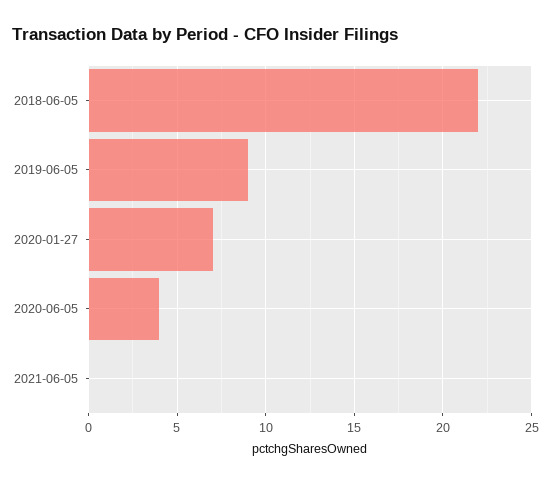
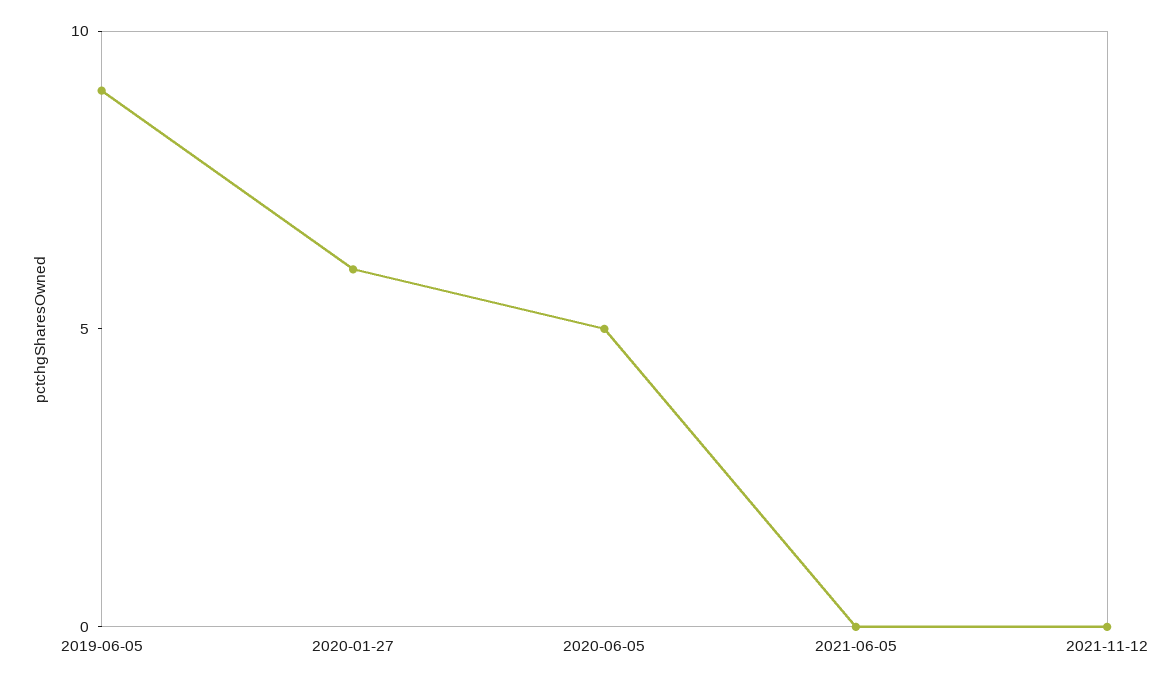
2018-06-05: 22 -> none
2020-01-27: 7 -> 6
2020-06-05: 4 -> 5
2021-11-12: none -> 0

